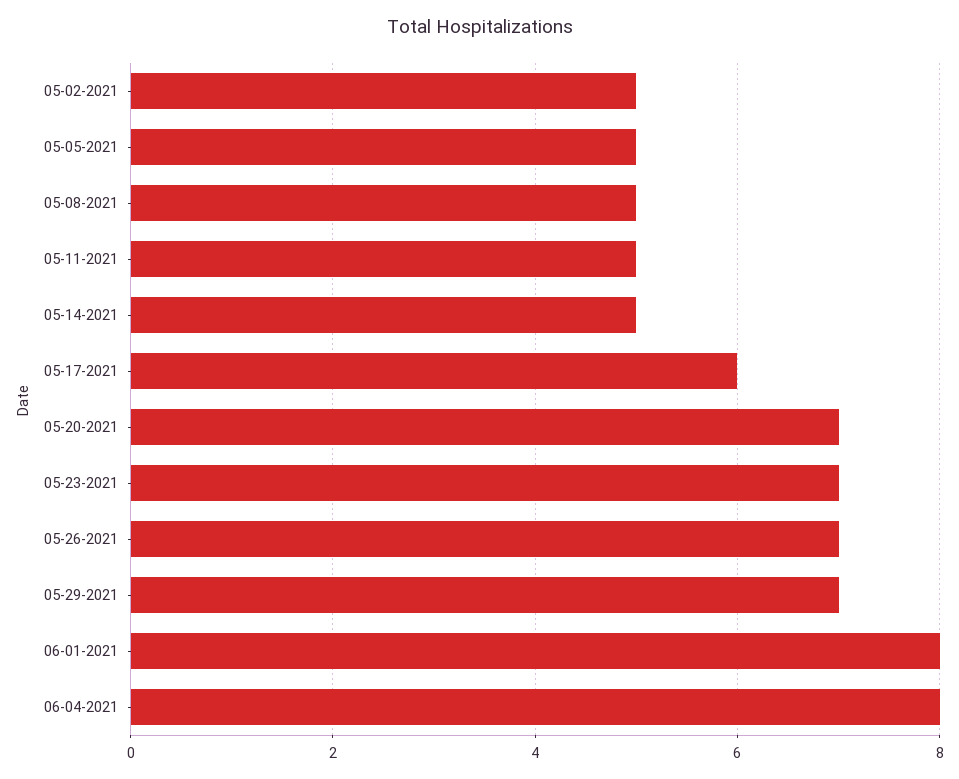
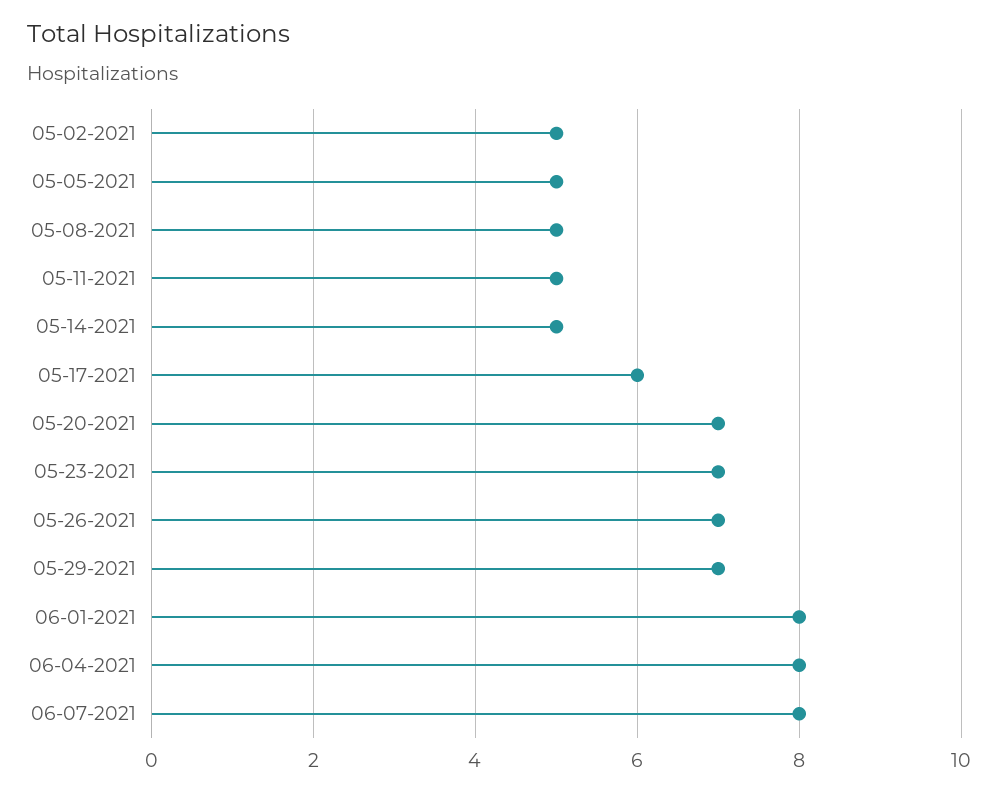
06-07-2021: none -> 8

